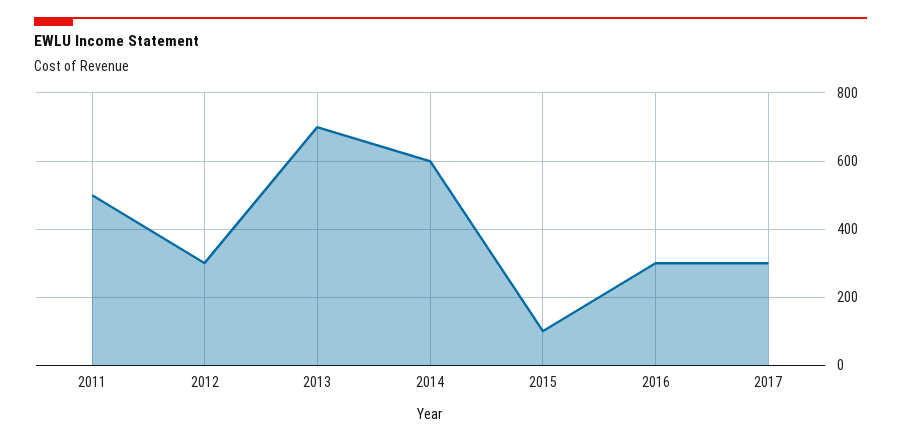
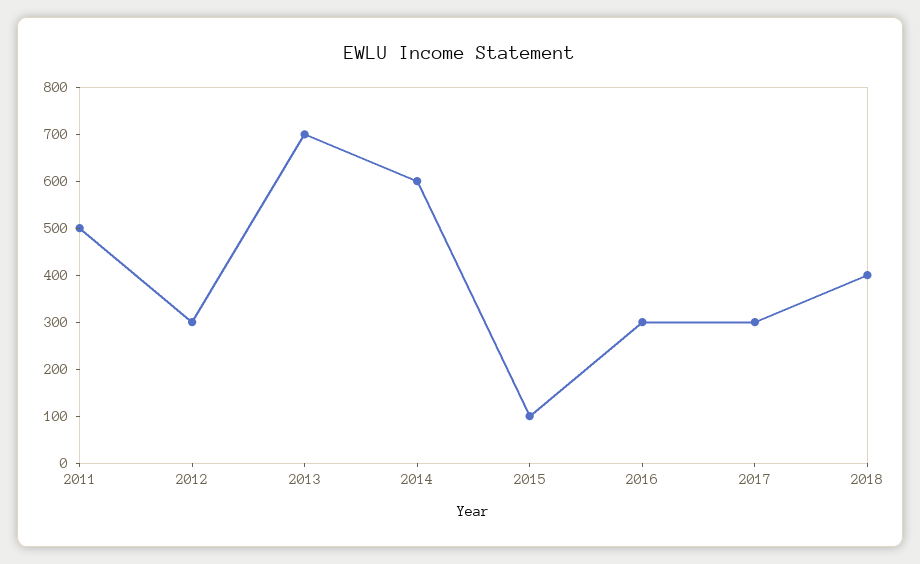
2018: none -> 400

